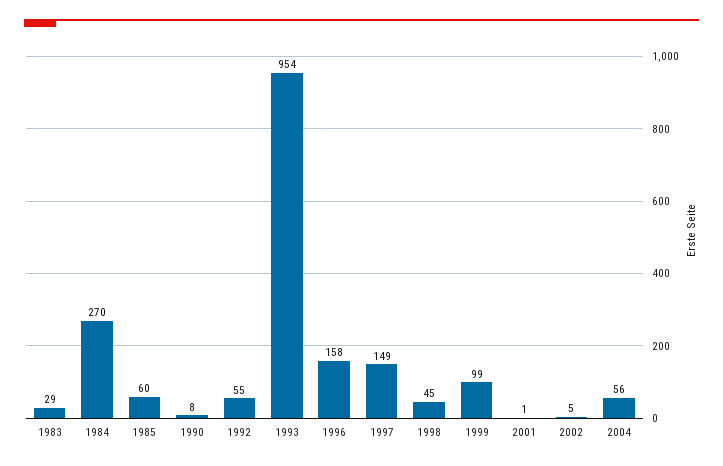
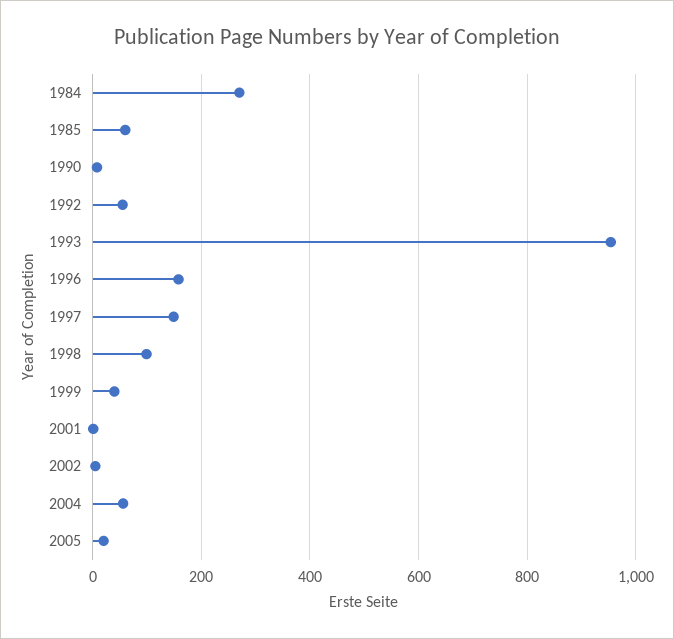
1983: 29 -> none
1998: 45 -> 100
1999: 99 -> 40
2005: none -> 20

